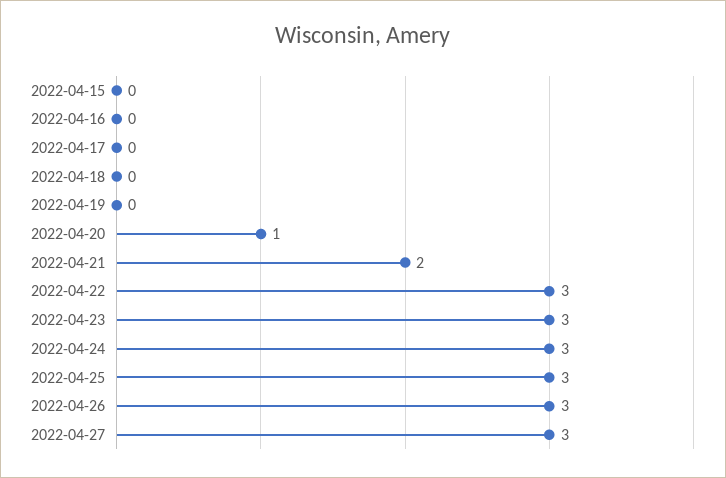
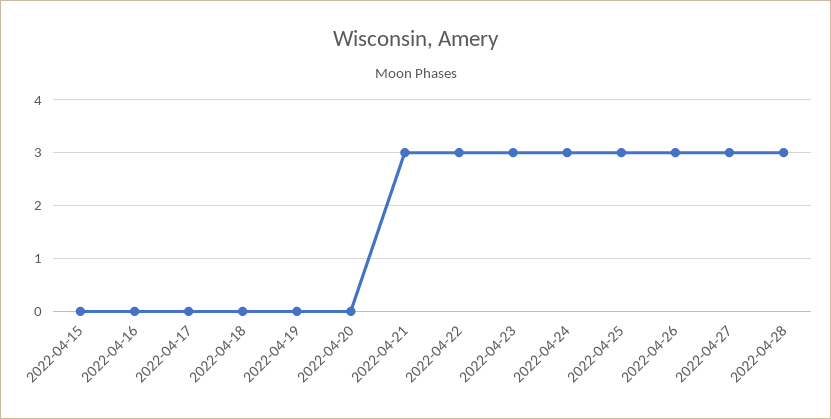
2022-04-20: 1 -> 0
2022-04-21: 2 -> 3
2022-04-28: none -> 3

